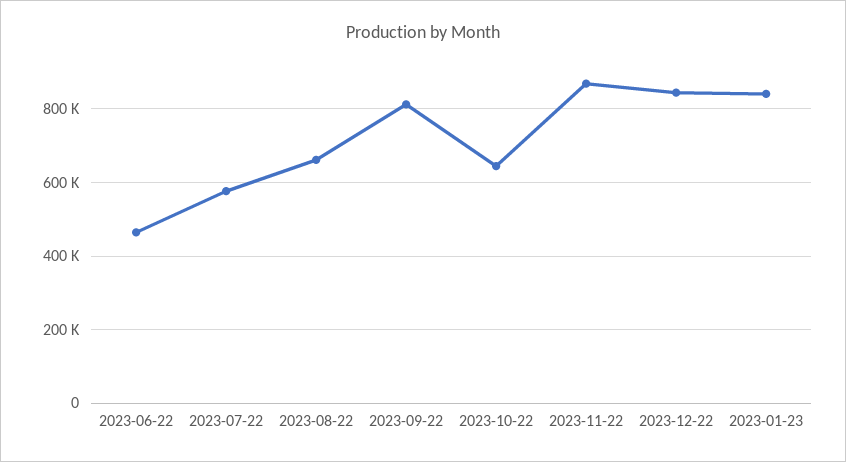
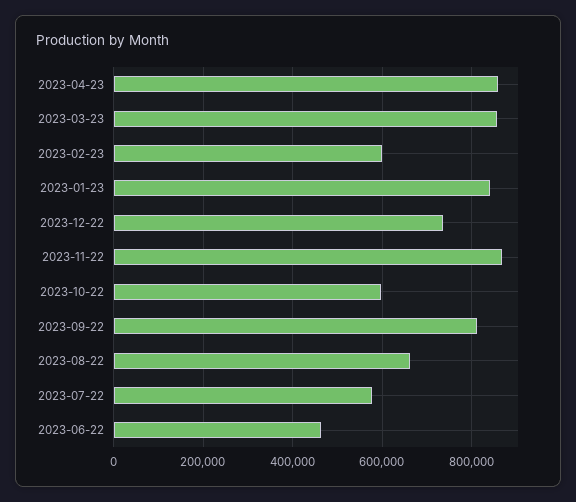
2023-10-22: 640000 -> 600000
2023-12-22: 840000 -> 740000
2023-04-23: none -> 860000
2023-03-23: none -> 860000
2023-02-23: none -> 600000

